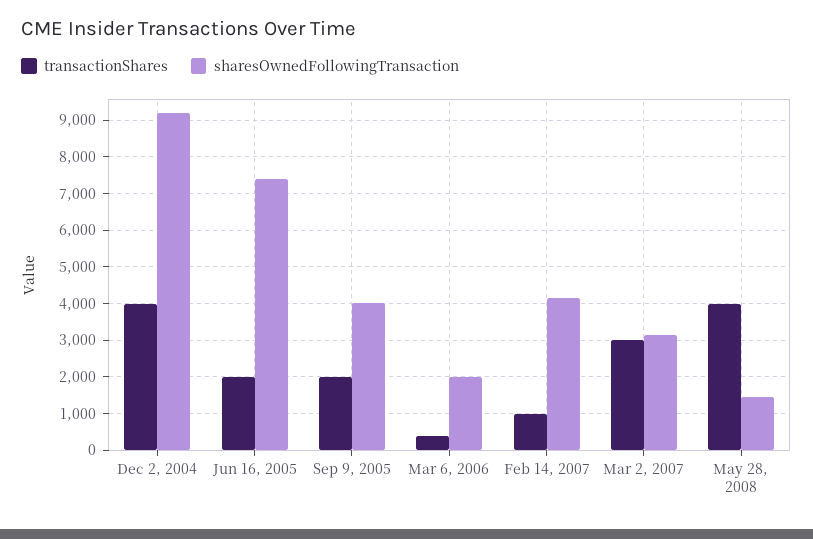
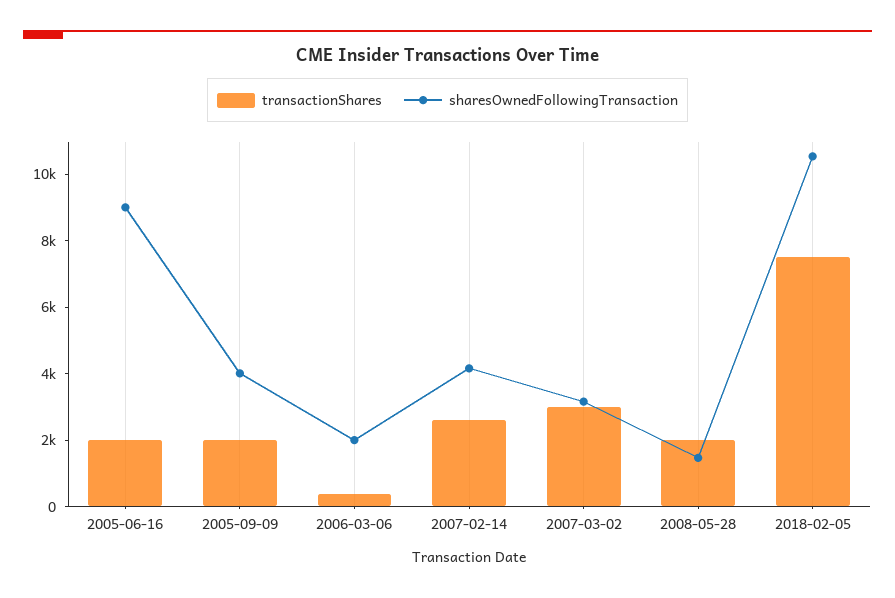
transactionShares, Dec 2, 2004: 4000 -> none
sharesOwnedFollowingTransaction, Dec 2, 2004: 9200 -> none
sharesOwnedFollowingTransaction, Jun 16, 2005: 7400 -> 9000
transactionShares, Feb 14, 2007: 1000 -> 2500
transactionShares, May 28, 2008: 4000 -> 2000
transactionShares, 2018-02-05: none -> 7500
sharesOwnedFollowingTransaction, 2018-02-05: none -> 10500

